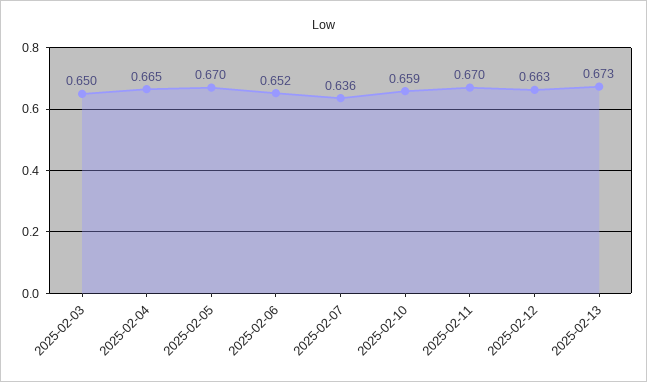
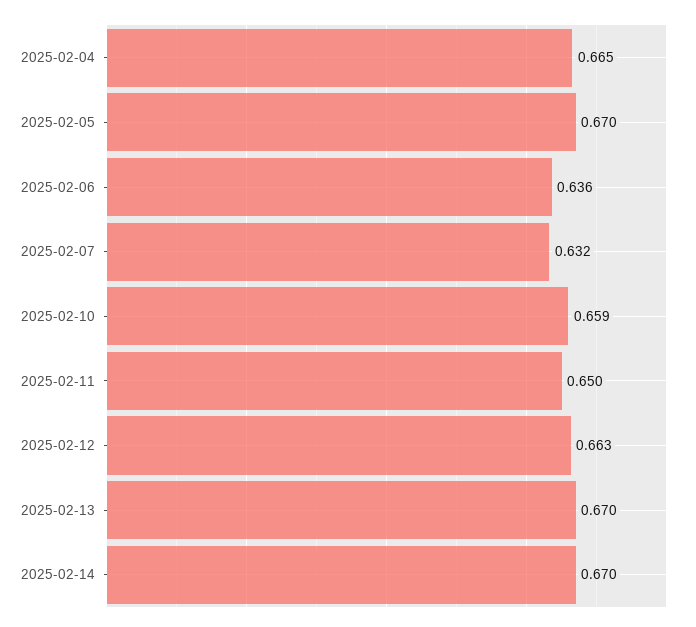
2025-02-03: 0.65 -> none
2025-02-06: 0.652 -> 0.636
2025-02-07: 0.636 -> 0.632
2025-02-11: 0.67 -> 0.65
2025-02-13: 0.673 -> 0.67
2025-02-14: none -> 0.67

